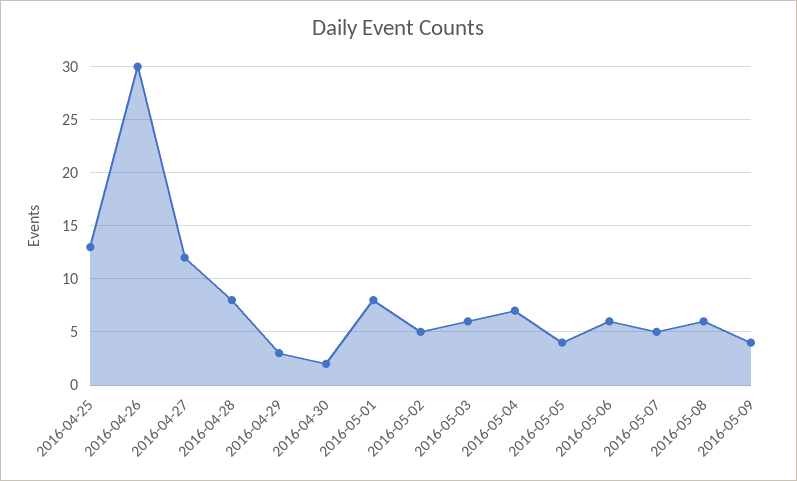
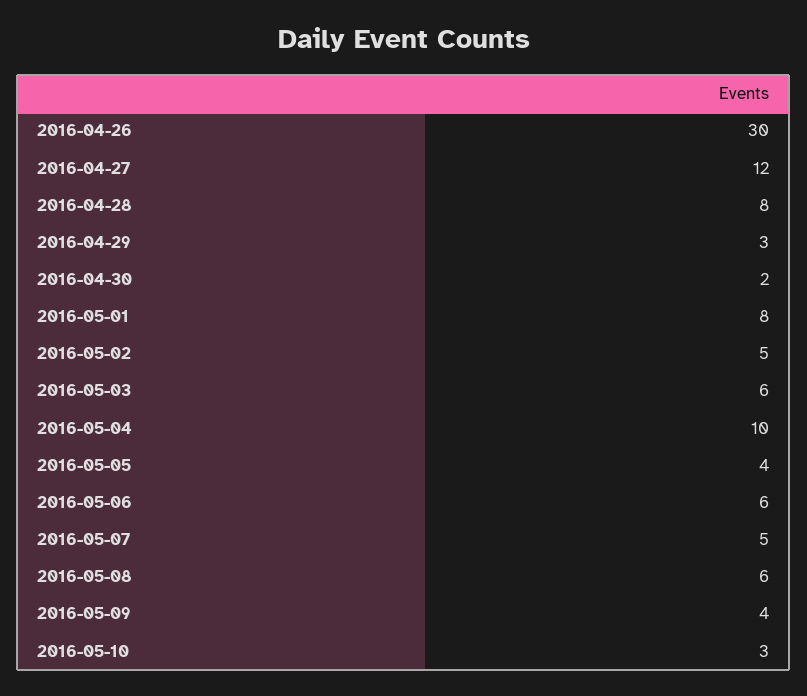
2016-04-25: 13 -> none
2016-05-04: 7 -> 10
2016-05-10: none -> 3

